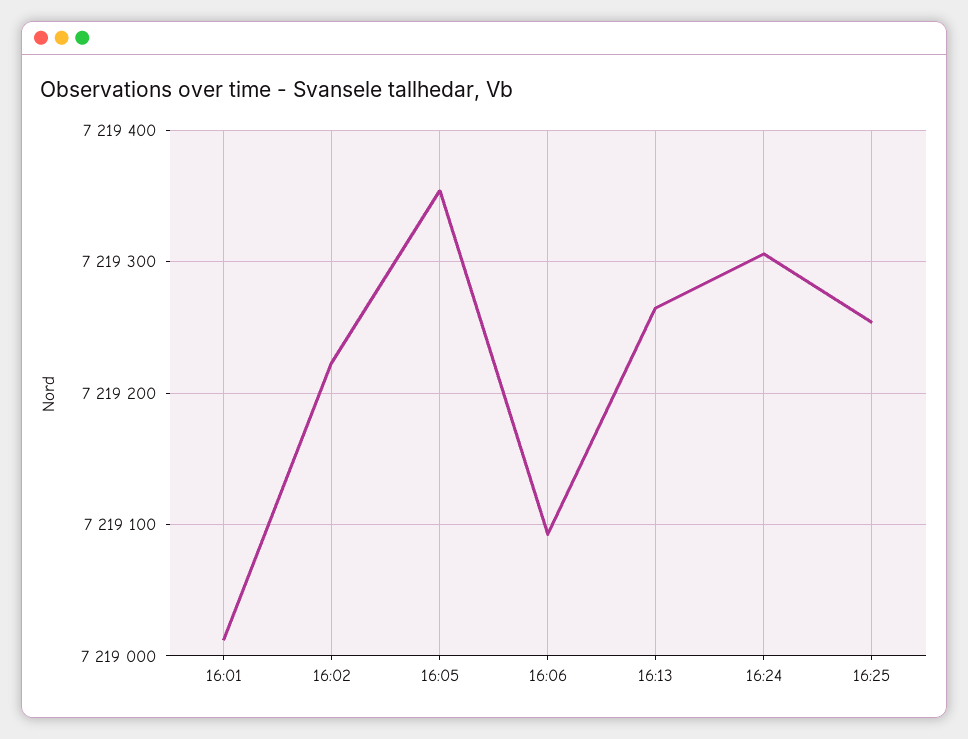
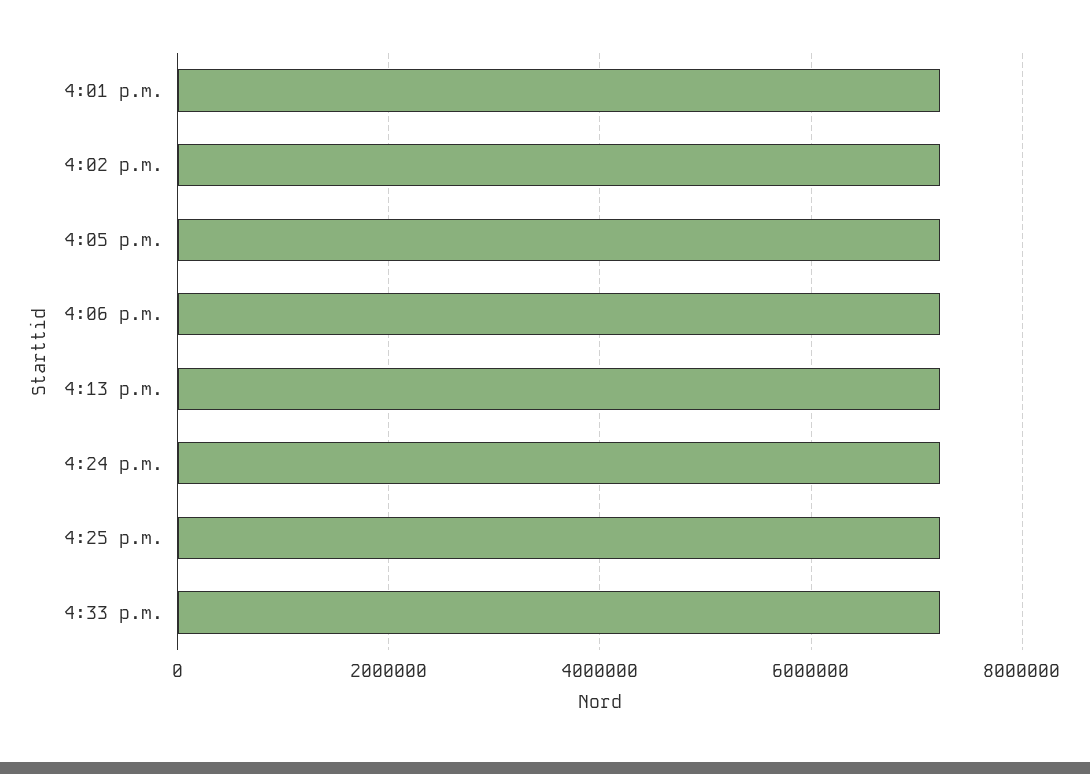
4:33 p.m.: none -> 7200000

